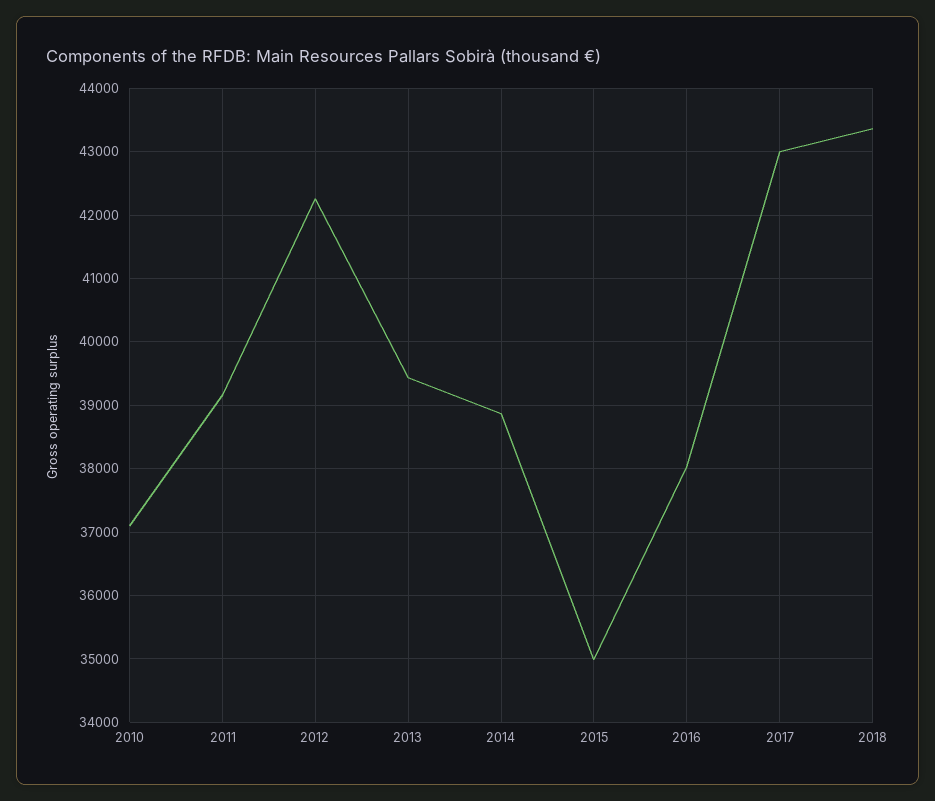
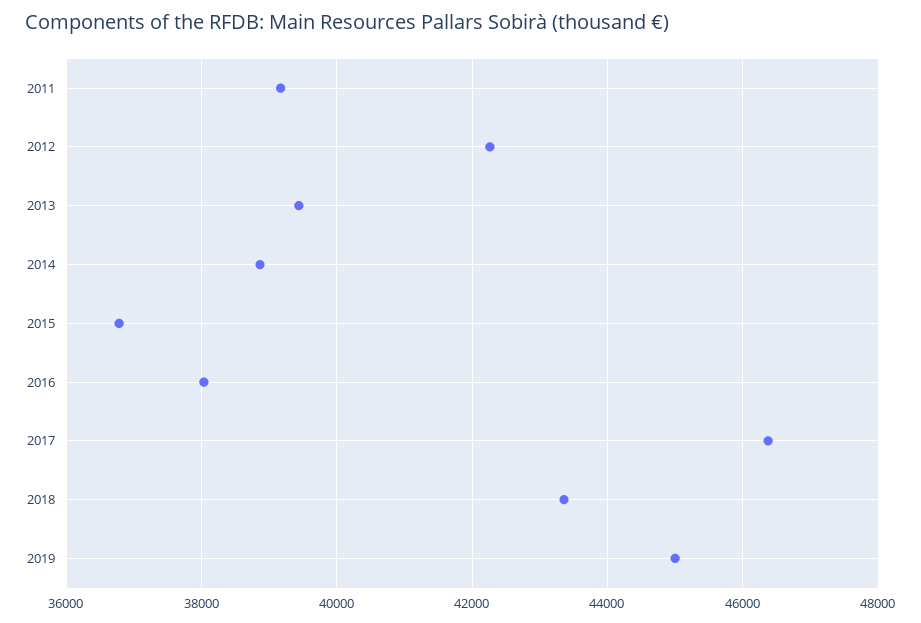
2010: 37100 -> none
2015: 35000 -> 36800
2017: 43000 -> 46400
2019: none -> 45000

